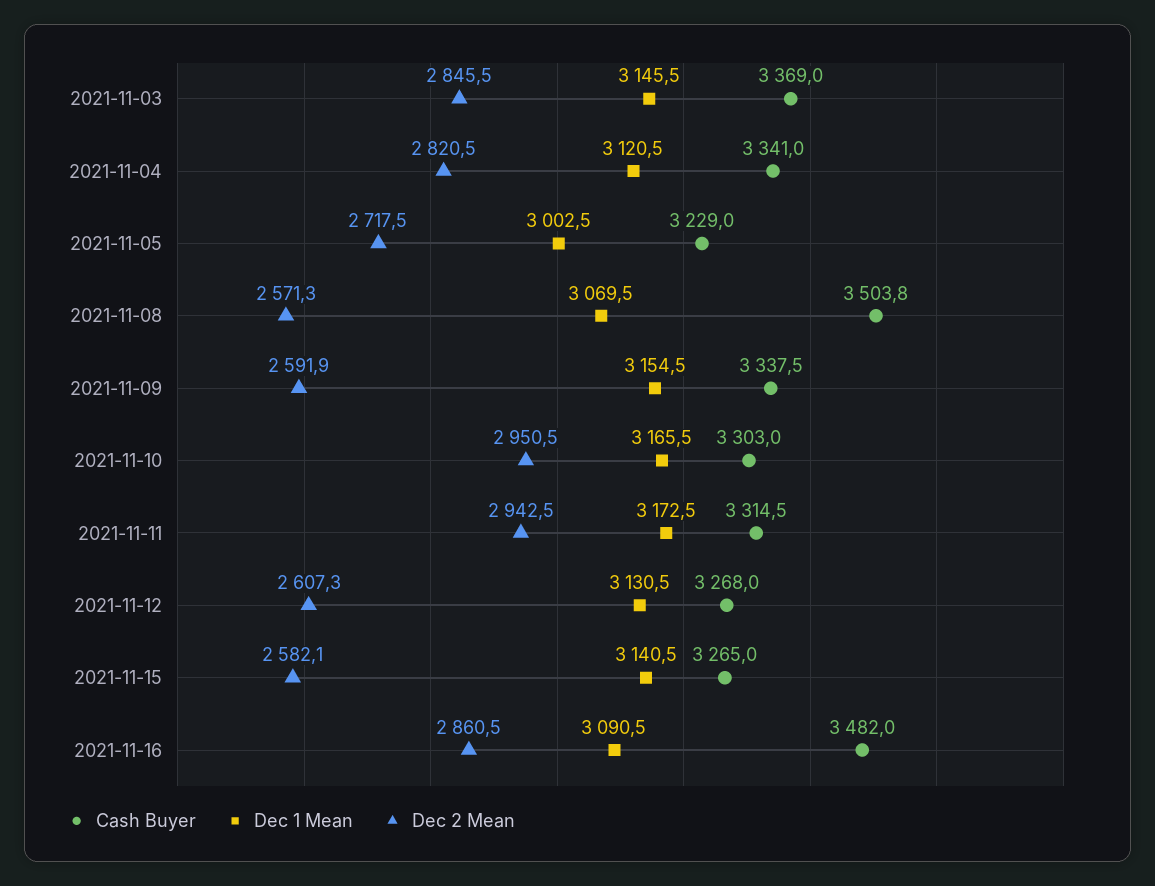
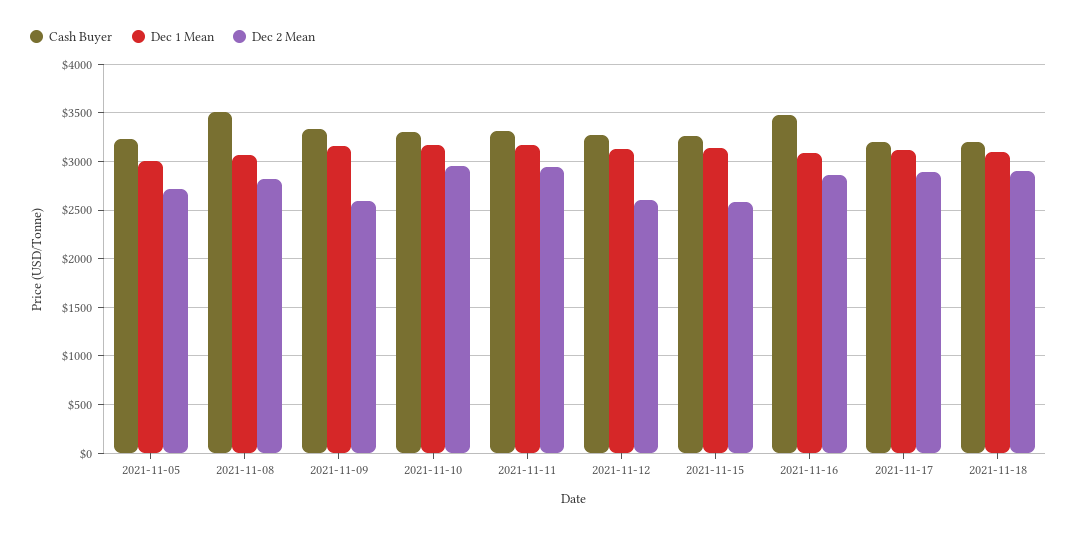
Cash Buyer, 2021-11-03: 3369 -> none
Dec 1 Mean, 2021-11-03: 3145.5 -> none
Dec 2 Mean, 2021-11-03: 2845.5 -> none
Cash Buyer, 2021-11-04: 3341 -> none
Dec 1 Mean, 2021-11-04: 3120.5 -> none
Dec 2 Mean, 2021-11-04: 2820.5 -> none
Dec 2 Mean, 2021-11-08: 2571.3 -> 2800
Cash Buyer, 2021-11-17: none -> 3200
Dec 1 Mean, 2021-11-17: none -> 3100
Dec 2 Mean, 2021-11-17: none -> 2900
Cash Buyer, 2021-11-18: none -> 3200
Dec 1 Mean, 2021-11-18: none -> 3100
Dec 2 Mean, 2021-11-18: none -> 2900

